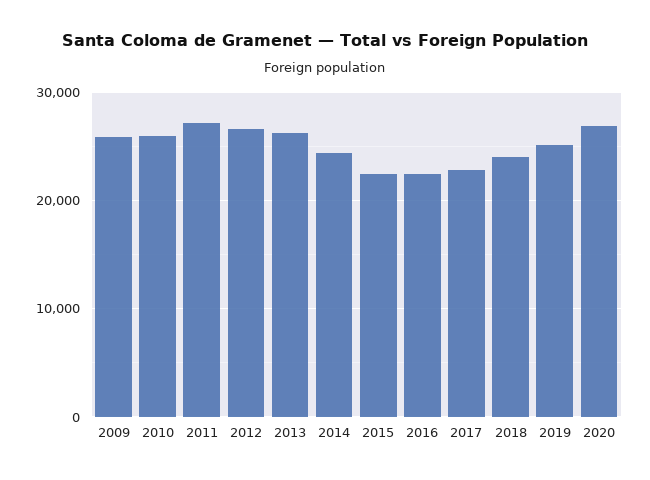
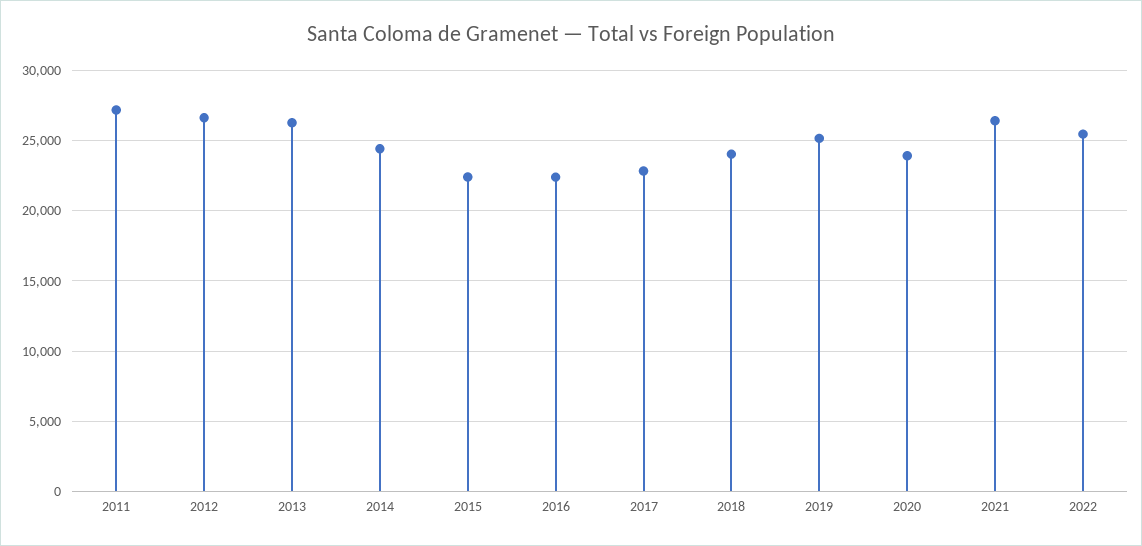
2009: 26000 -> none
2010: 26000 -> none
2020: 27000 -> 24000
2021: none -> 26500
2022: none -> 25500

